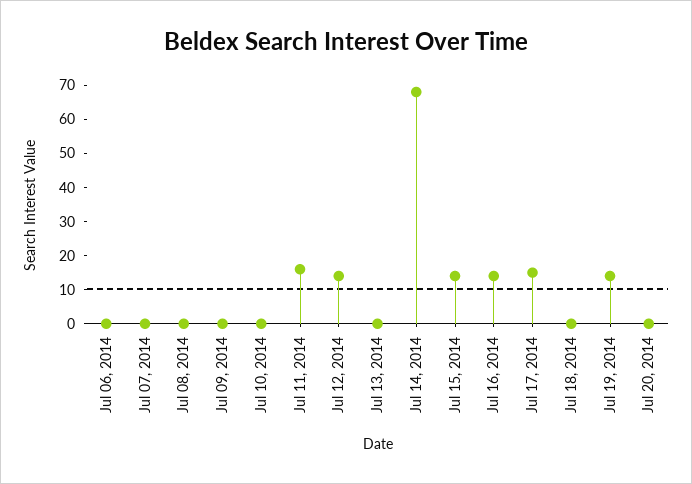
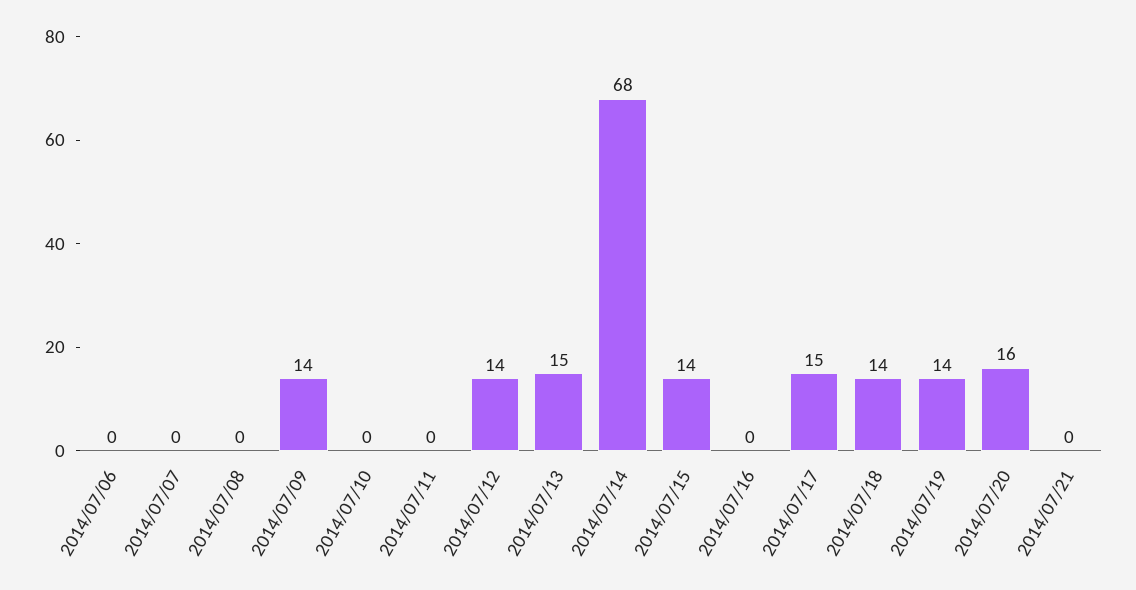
Jul 09, 2014: 0 -> 14
Jul 11, 2014: 15 -> 0
Jul 13, 2014: 0 -> 15
Jul 16, 2014: 15 -> 0
Jul 18, 2014: 0 -> 14
Jul 20, 2014: 0 -> 16
2014/07/21: none -> 0

